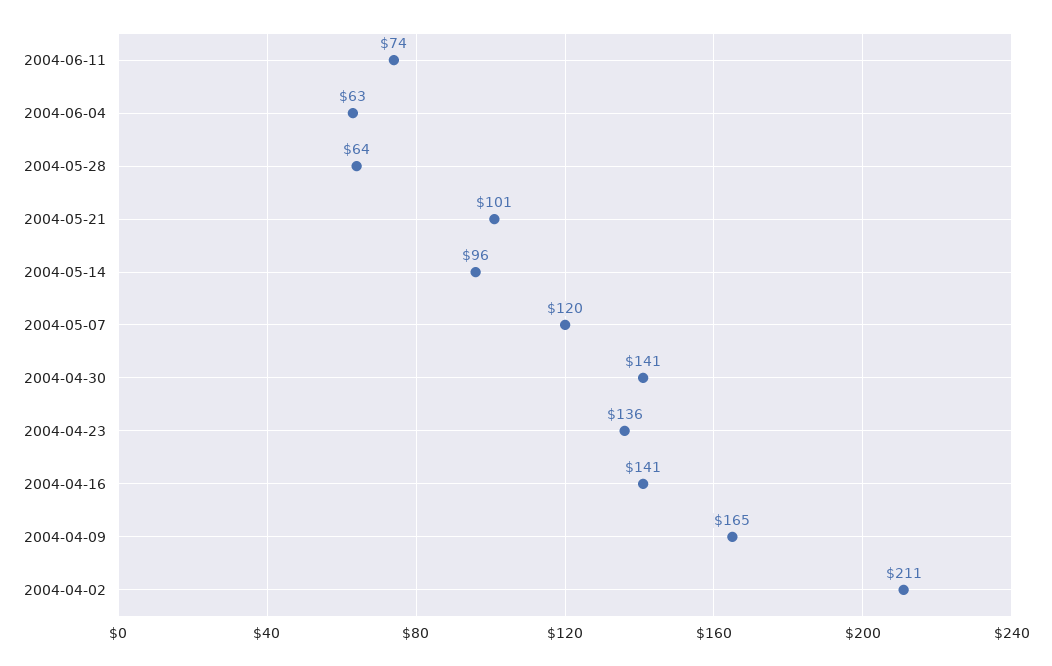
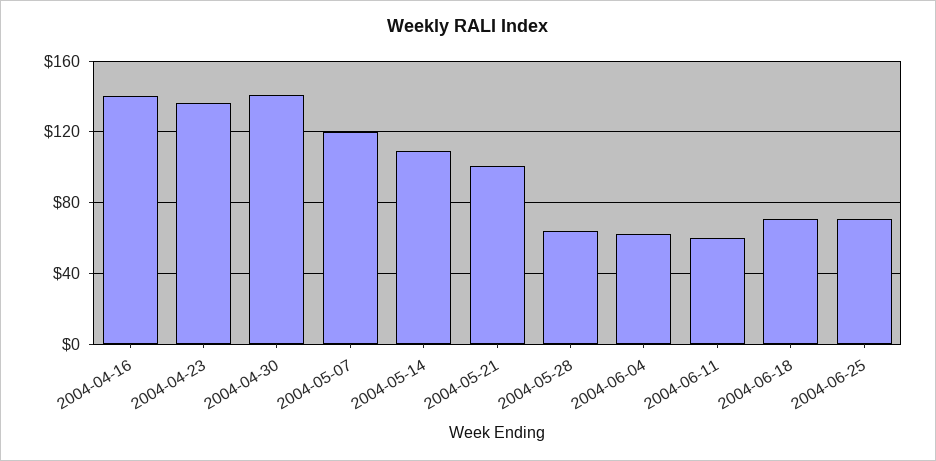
2004-06-11: 74 -> 60
2004-05-14: 96 -> 110
2004-04-09: 165 -> none
2004-04-02: 211 -> none
2004-06-18: none -> 70
2004-06-25: none -> 70

